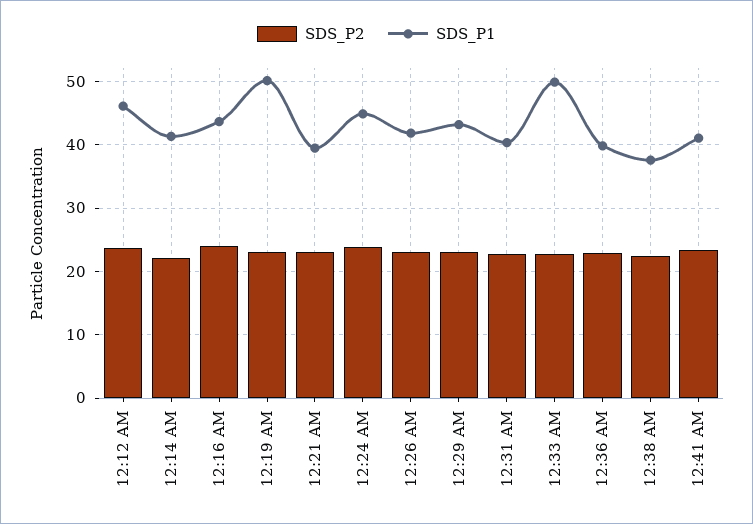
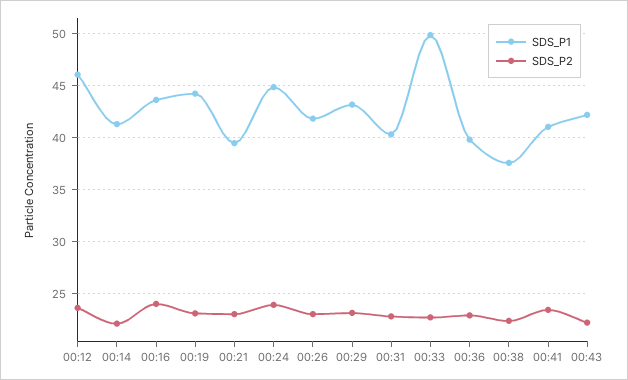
SDS_P1, 12:19 AM: 50 -> 44
SDS_P1, 00:43: none -> 42
SDS_P2, 00:43: none -> 22

